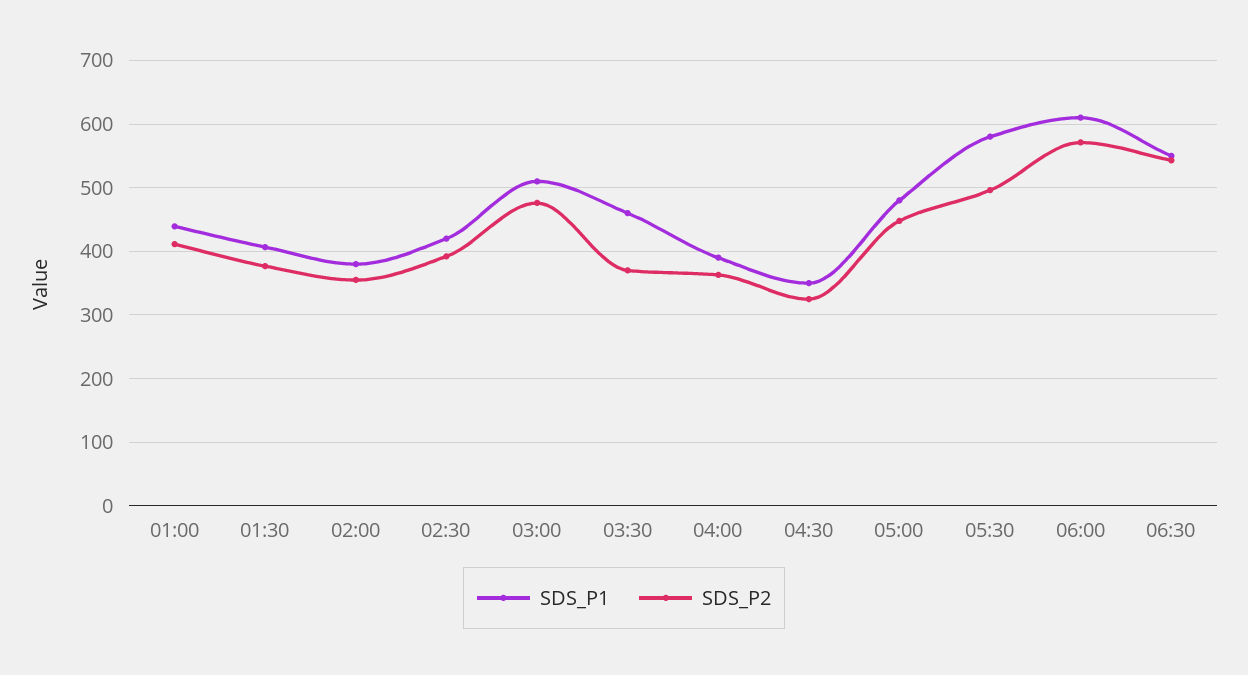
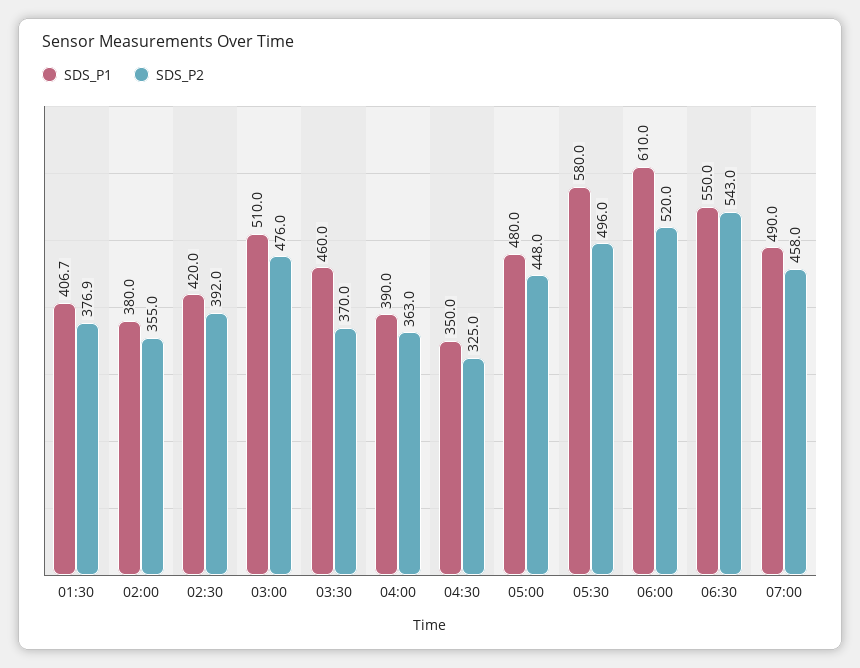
SDS_P1, 01:00: 440 -> none
SDS_P2, 01:00: 410 -> none
SDS_P2, 06:00: 570 -> 520
SDS_P1, 07:00: none -> 490
SDS_P2, 07:00: none -> 458

